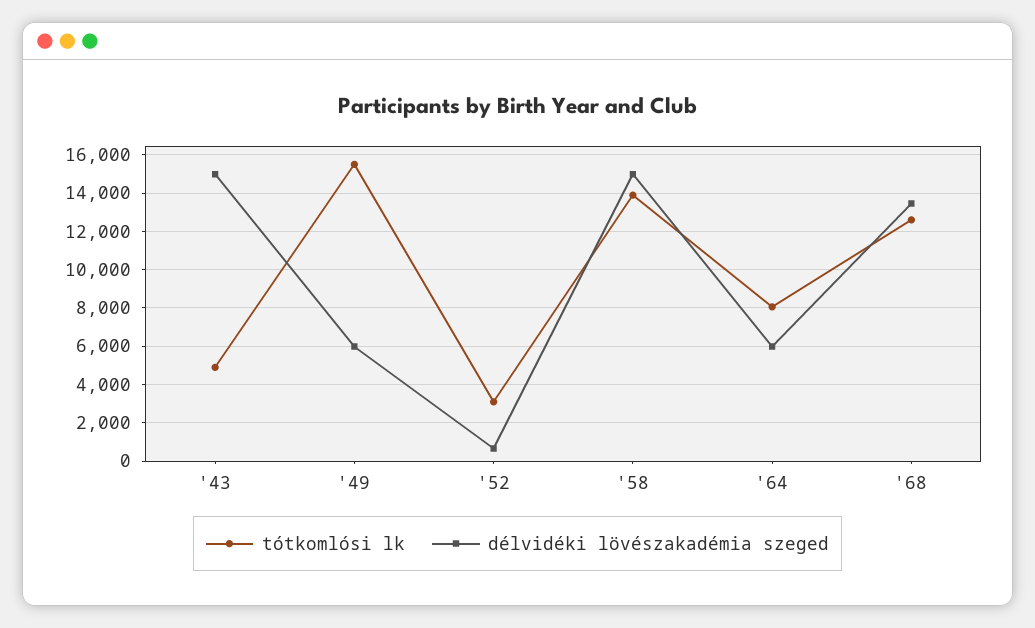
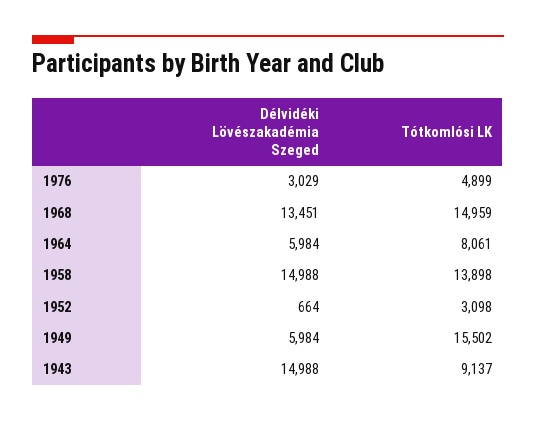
tótkomlósi lk, '43: 5000 -> 9137
tótkomlósi lk, '68: 12500 -> 14959
délvidéki lövészakadémia szeged, 1976: none -> 3029
tótkomlósi lk, 1976: none -> 4899

